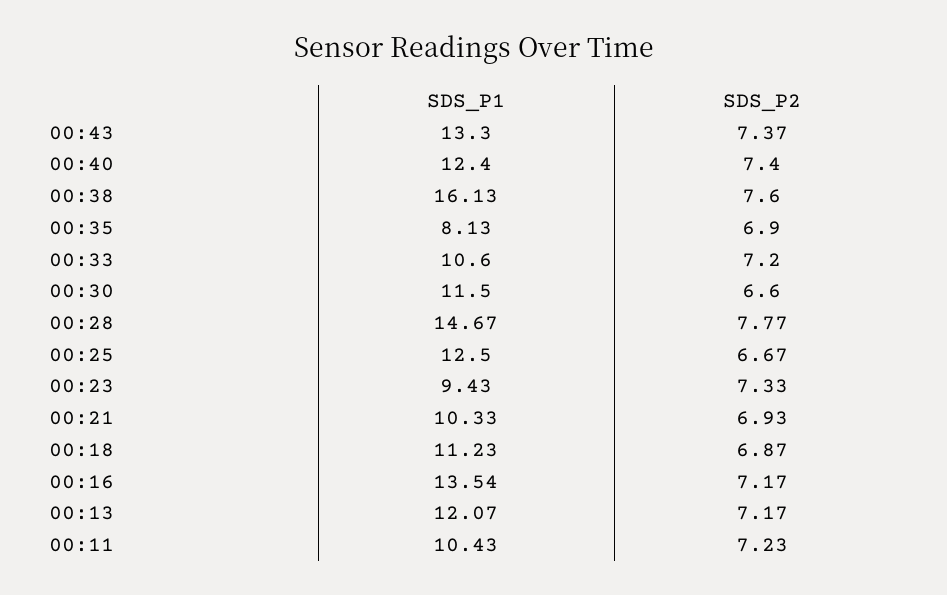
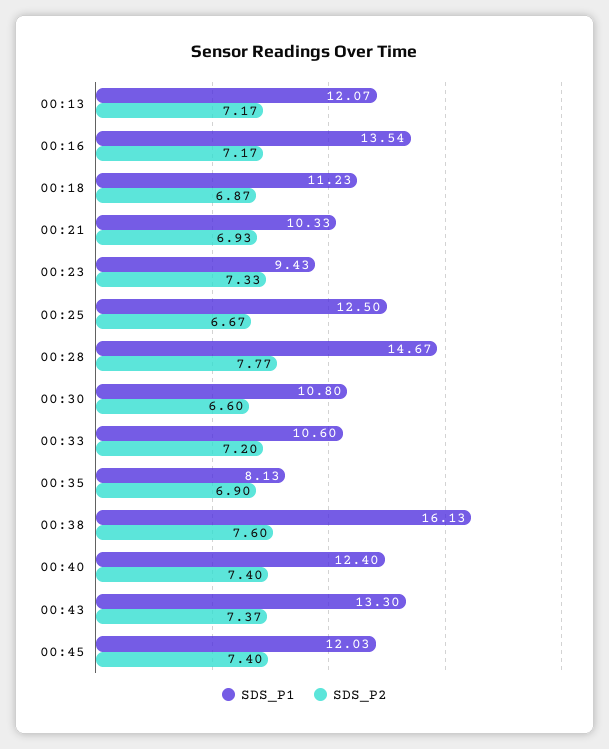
SDS_P1, 00:30: 11.5 -> 10.8
SDS_P1, 00:11: 10.43 -> none
SDS_P2, 00:11: 7.23 -> none
SDS_P1, 00:45: none -> 12.03
SDS_P2, 00:45: none -> 7.4

